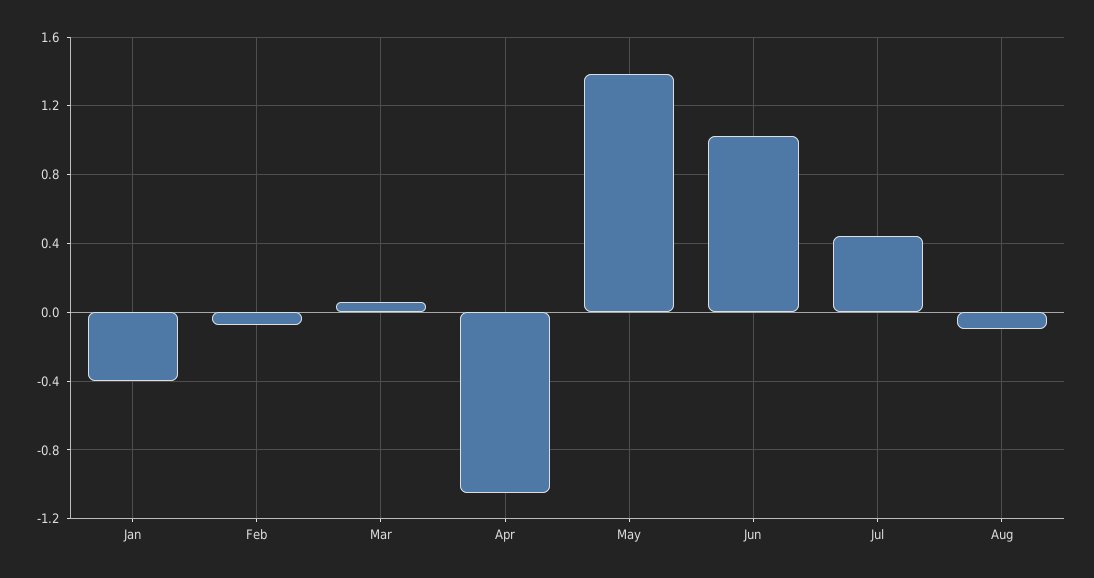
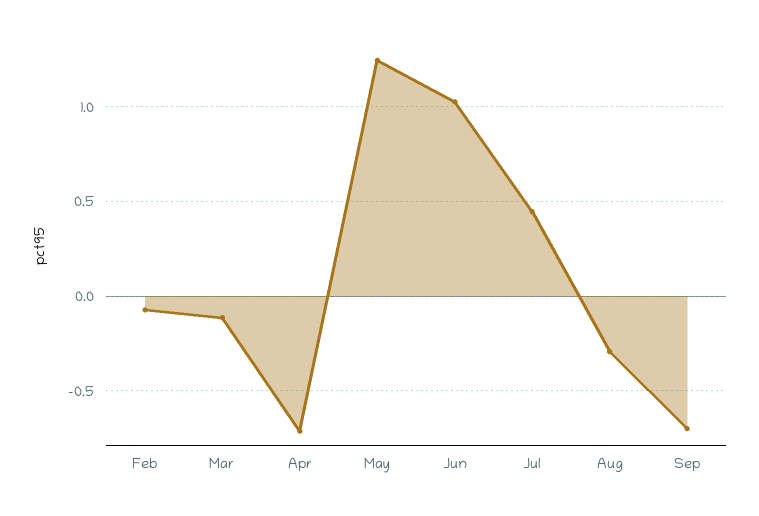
Jan: -0.4 -> none
Mar: 0.05 -> -0.1
Apr: -1.05 -> -0.7
May: 1.4 -> 1.25
Aug: -0.1 -> -0.3
Sep: none -> -0.7

